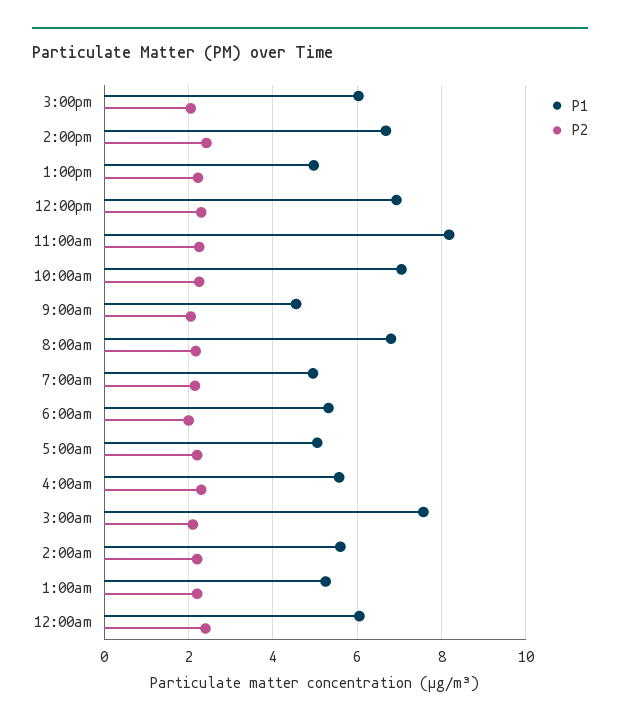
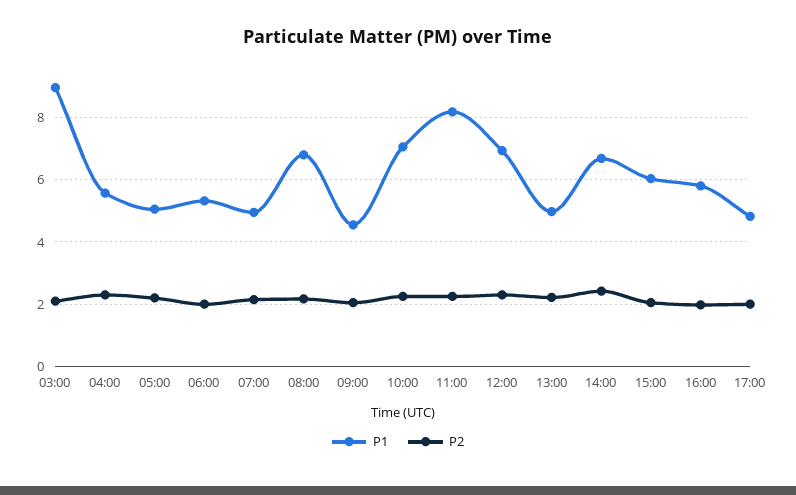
P1, 3:00am: 7.6 -> 9
P1, 2:00am: 5.6 -> none
P2, 2:00am: 2.2 -> none
P1, 1:00am: 5.2 -> none
P2, 1:00am: 2.2 -> none
P1, 12:00am: 6 -> none
P2, 12:00am: 2.4 -> none
P1, 16:00: none -> 5.8
P2, 16:00: none -> 2
P1, 17:00: none -> 4.8
P2, 17:00: none -> 2

